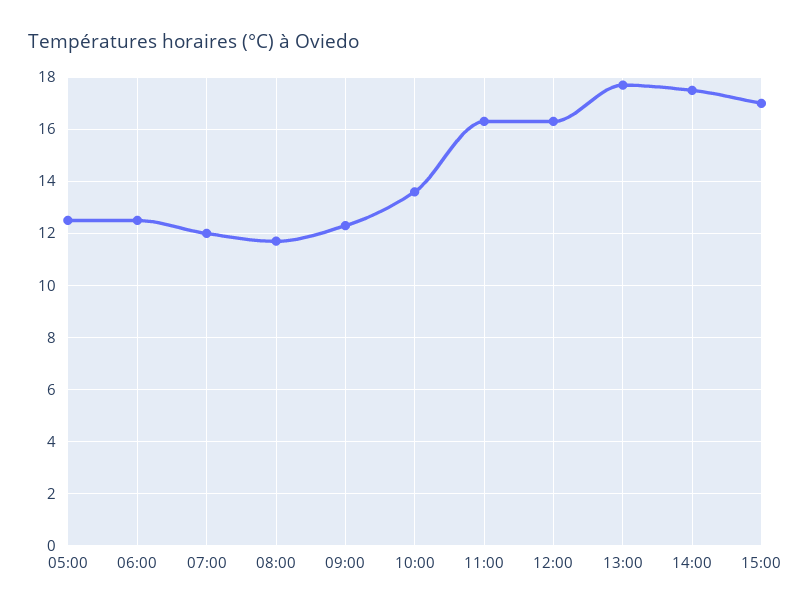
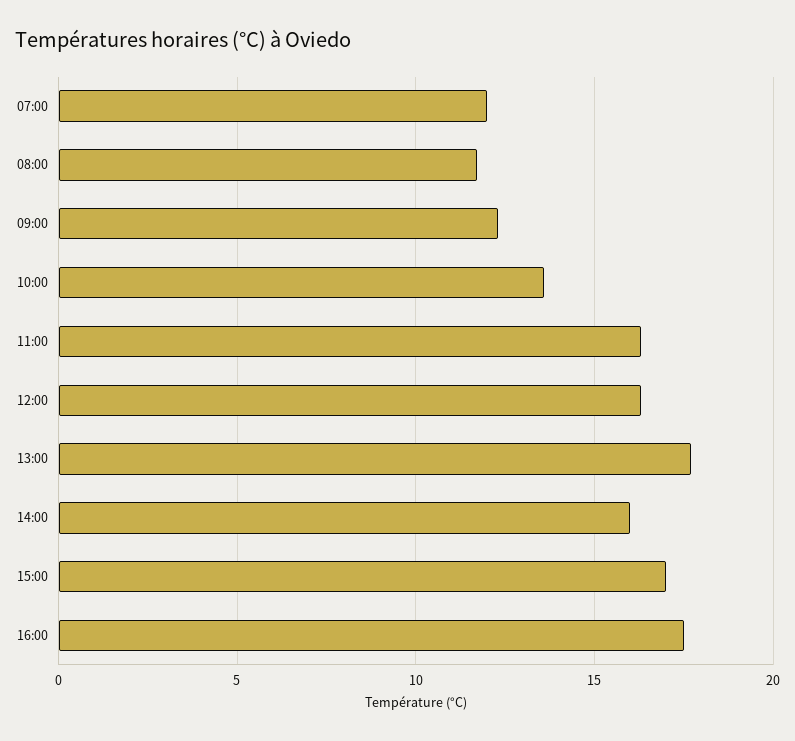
05:00: 12.5 -> none
06:00: 12.5 -> none
14:00: 17.5 -> 16
16:00: none -> 17.5

